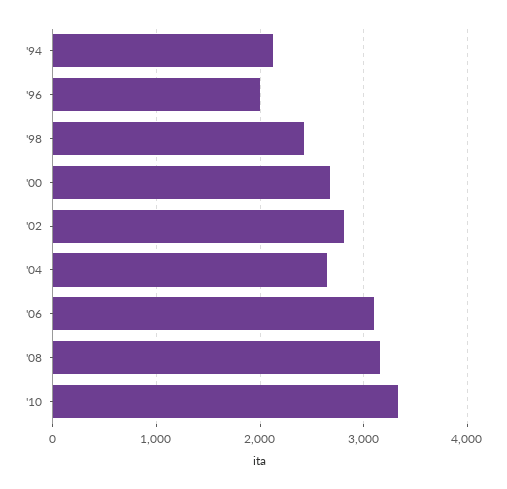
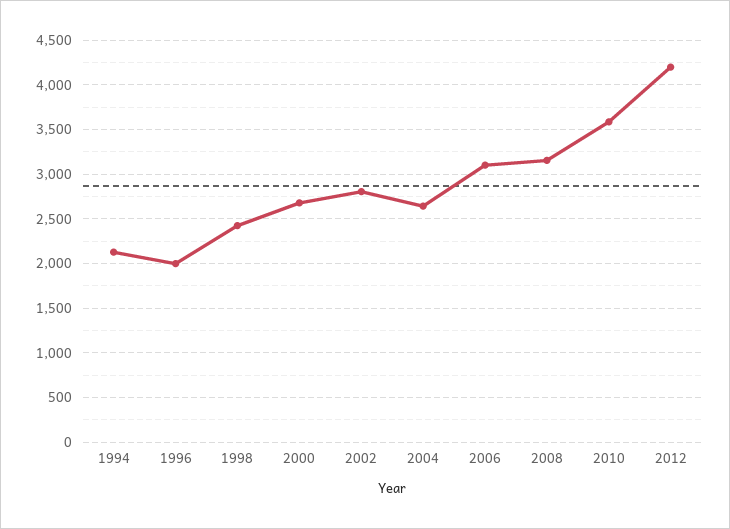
'10: 3300 -> 3600
2012: none -> 4200

